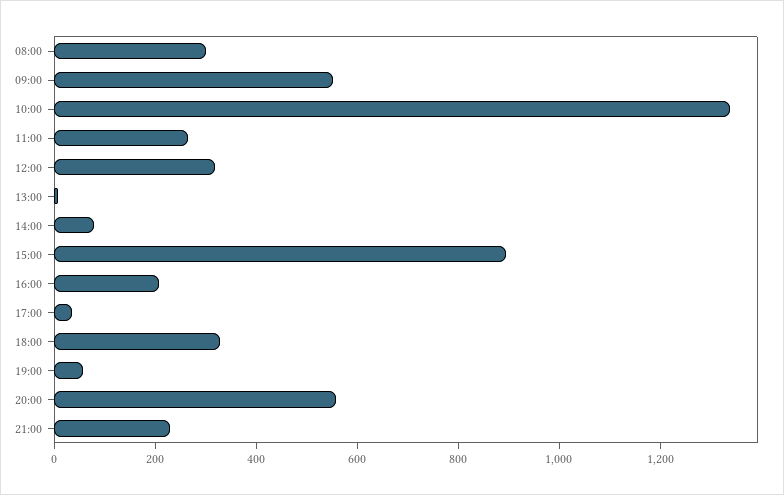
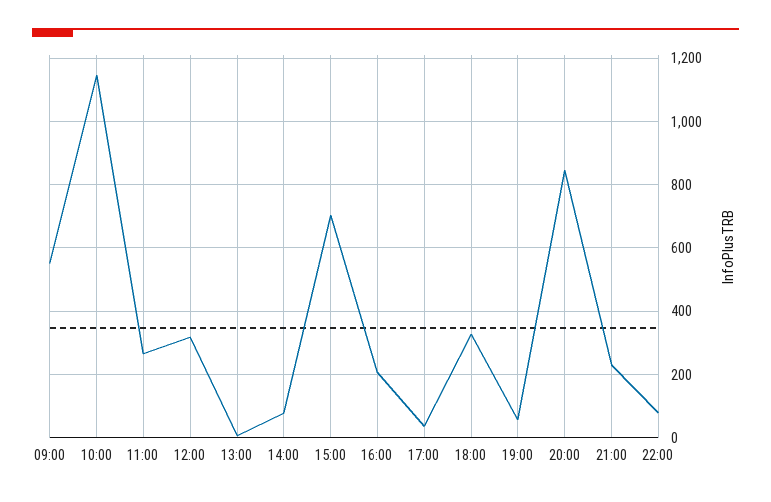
08:00: 300 -> none
10:00: 1350 -> 1140
15:00: 900 -> 700
20:00: 550 -> 840
22:00: none -> 80

